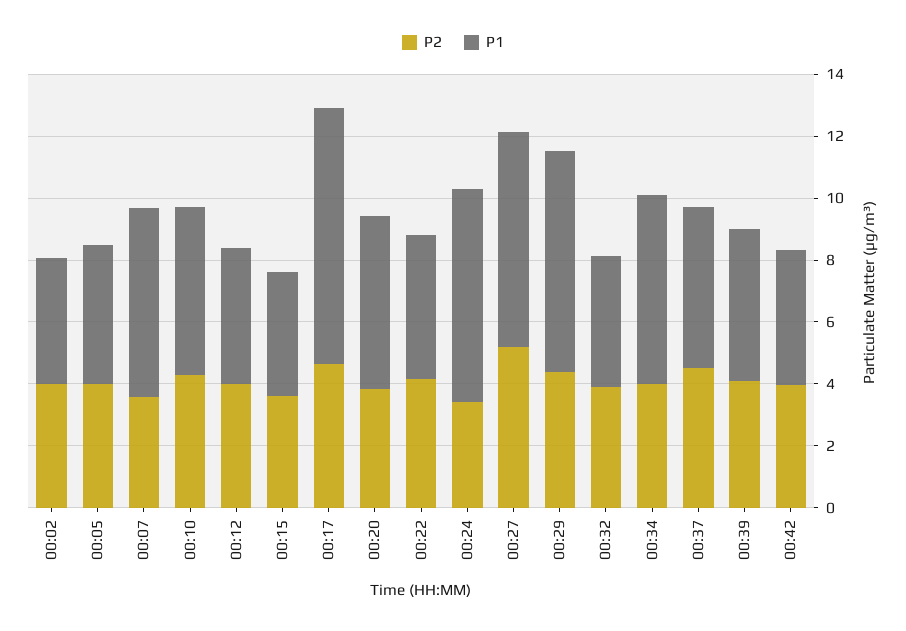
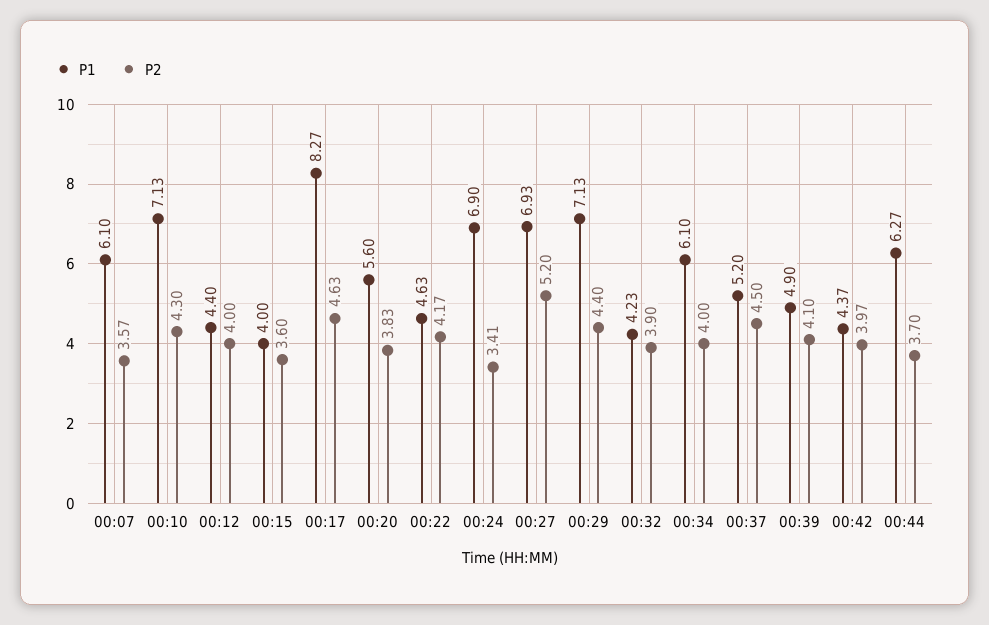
P2, 00:02: 4 -> none
P1, 00:02: 4 -> none
P2, 00:05: 4 -> none
P1, 00:05: 4.5 -> none
P1, 00:10: 5.5 -> 7.13
P1, 00:44: none -> 6.27
P2, 00:44: none -> 3.7

